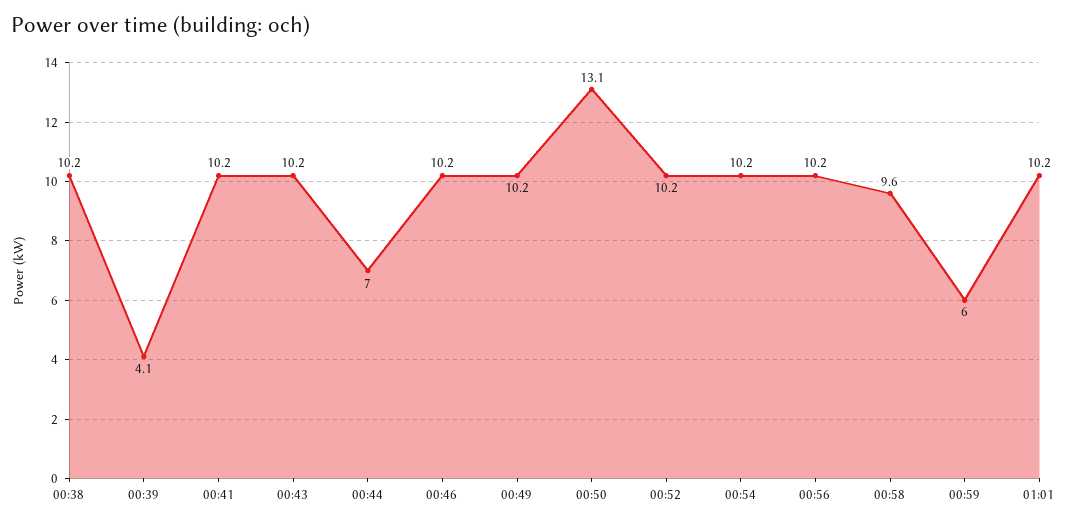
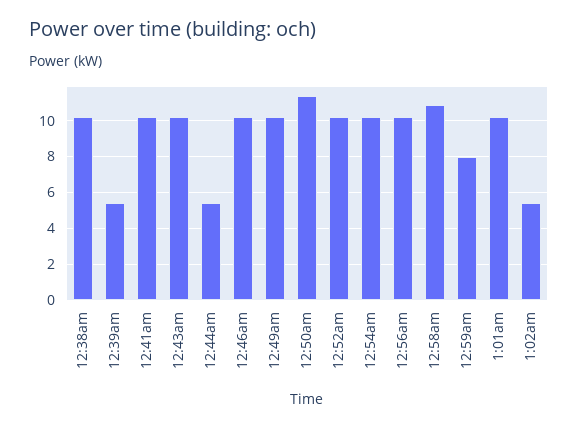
00:39: 4.1 -> 5.5
00:44: 7 -> 5.5
00:50: 13.1 -> 11.5
00:58: 9.6 -> 11
00:59: 6 -> 8
1:02am: none -> 5.5

